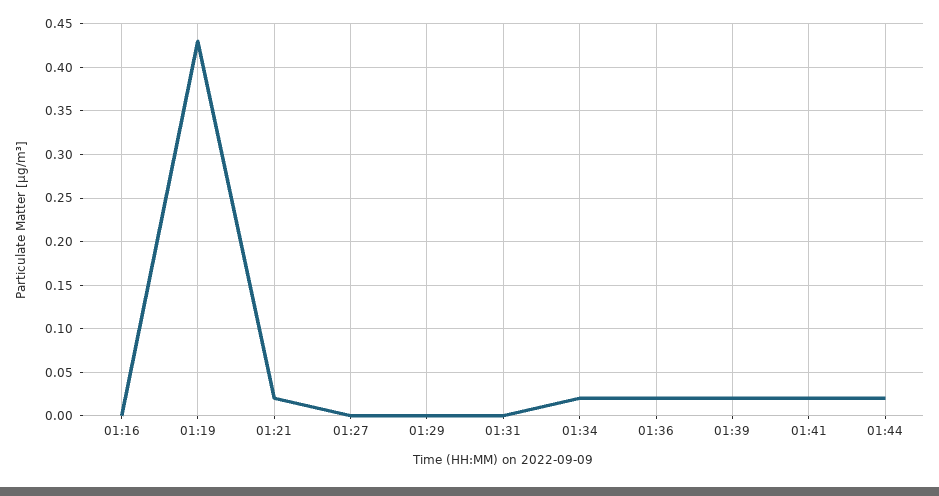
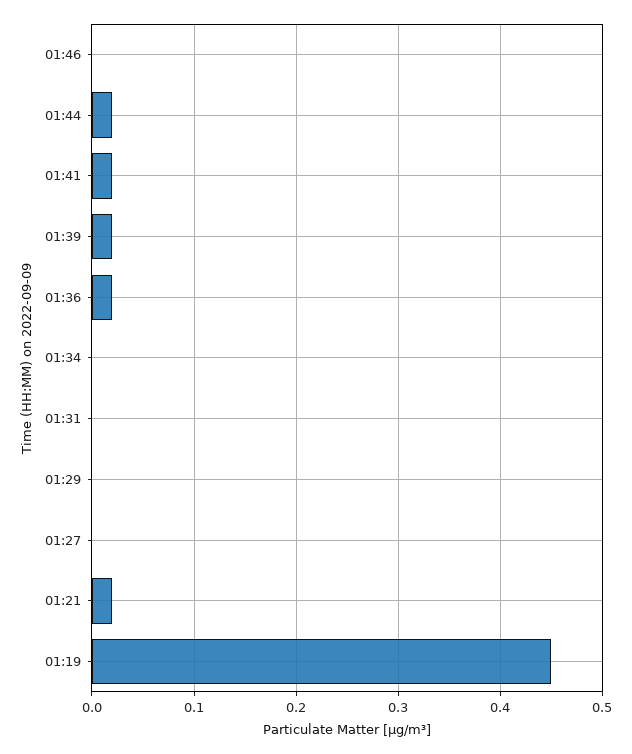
01:16: 0 -> none
01:19: 0.43 -> 0.45
01:34: 0.02 -> 0
01:46: none -> 0

